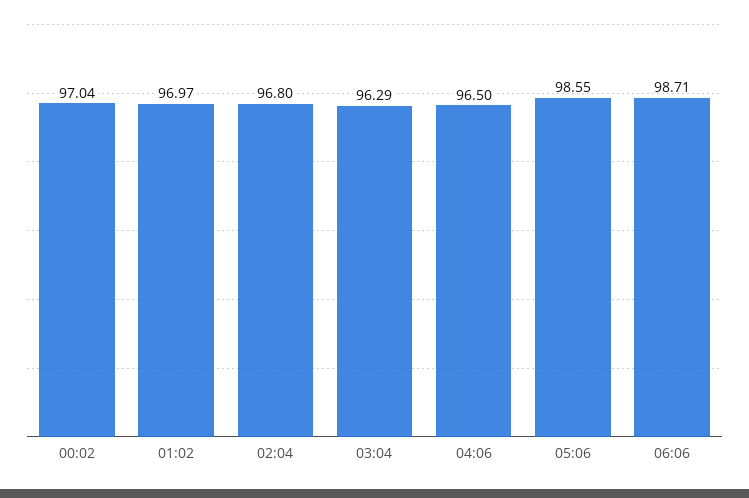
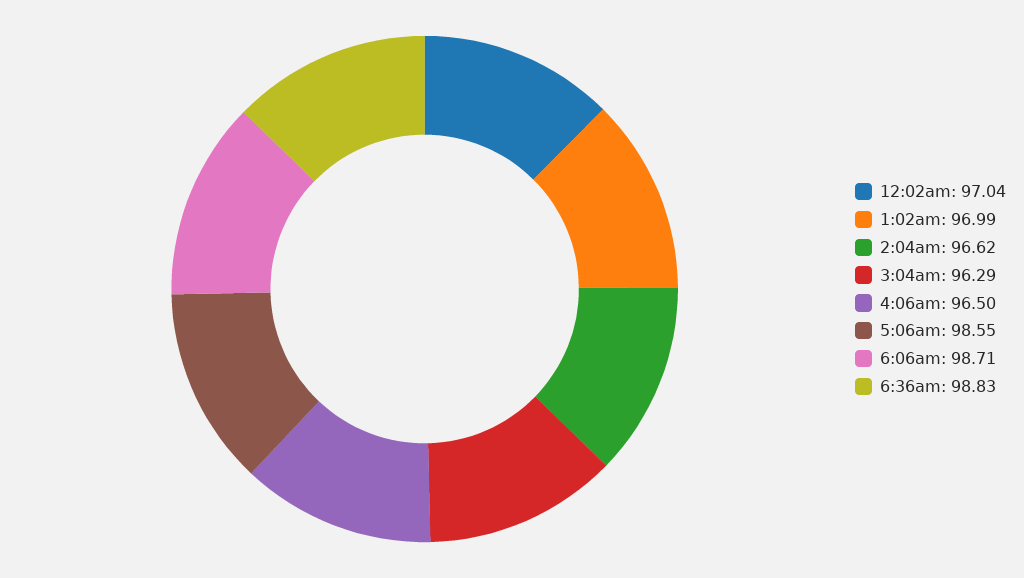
01:02: 96.97 -> 96.99
02:04: 96.8 -> 96.62
6:36am: none -> 98.83

